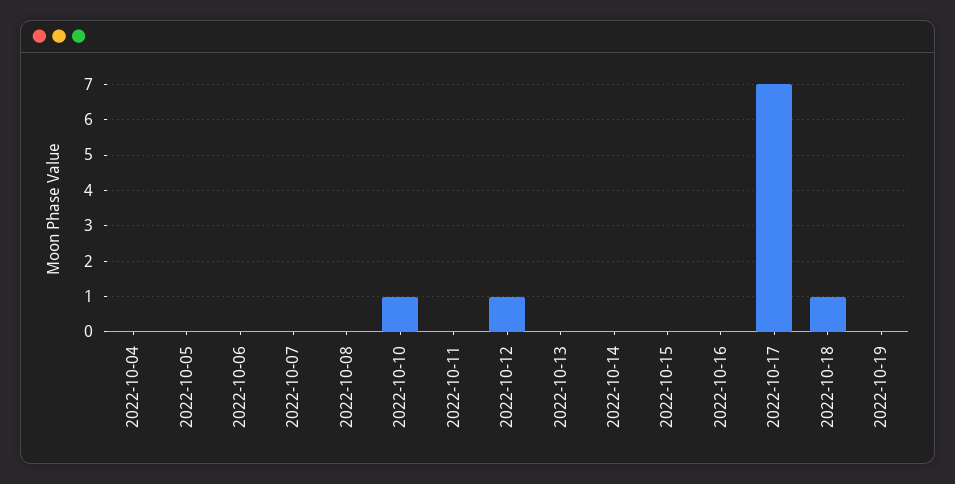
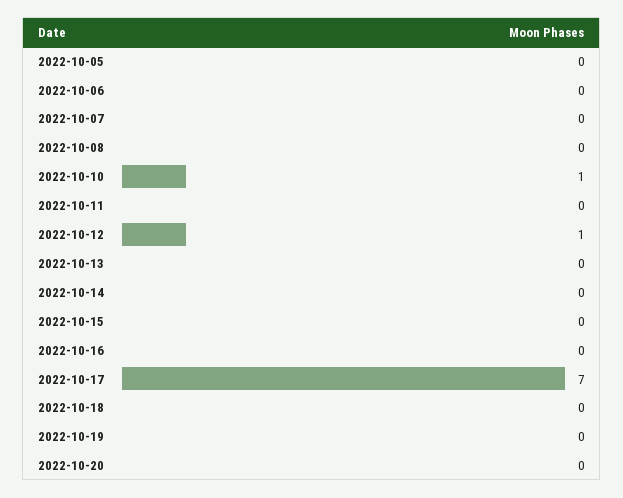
2022-10-04: 0 -> none
2022-10-18: 1 -> 0
2022-10-20: none -> 0

